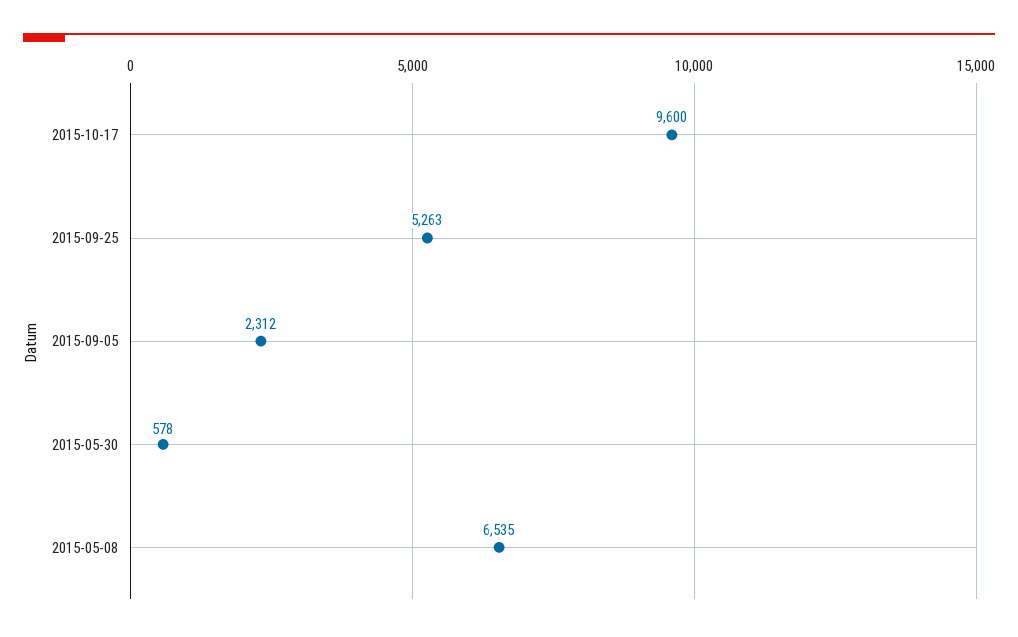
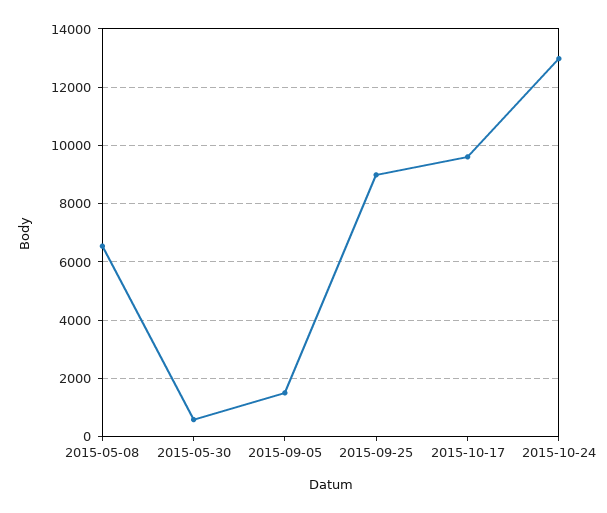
2015-09-25: 5263 -> 9000
2015-09-05: 2312 -> 1500
2015-10-24: none -> 13000

